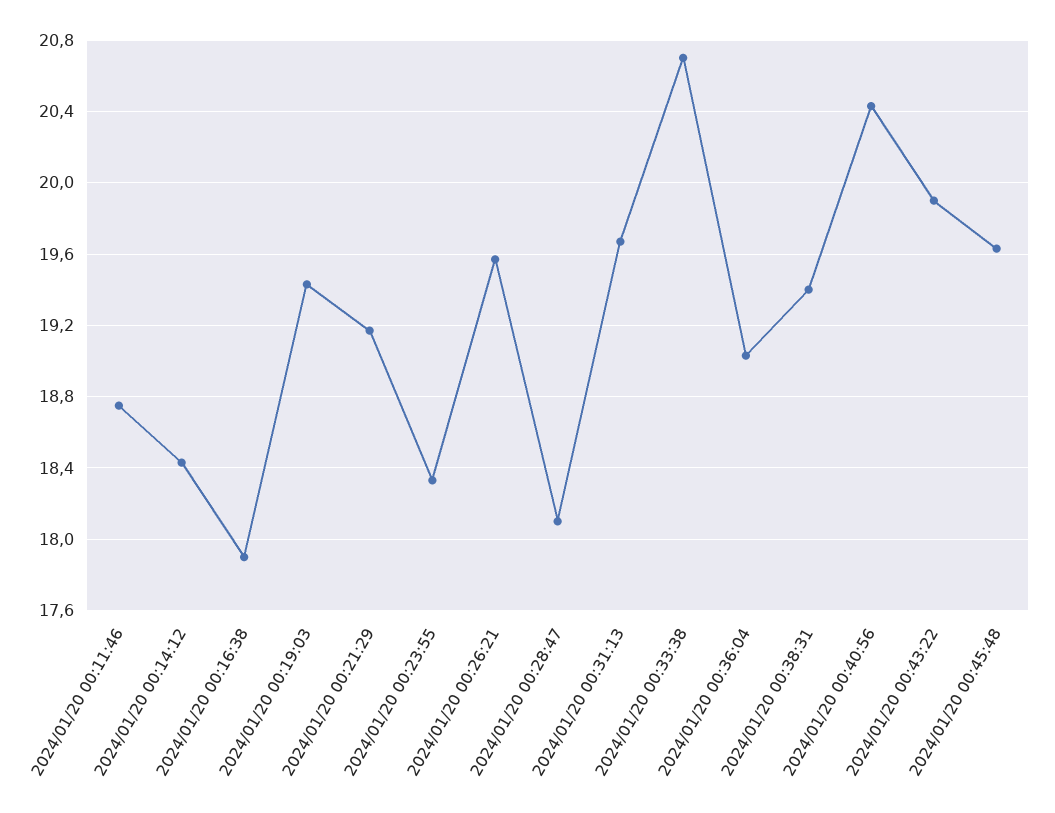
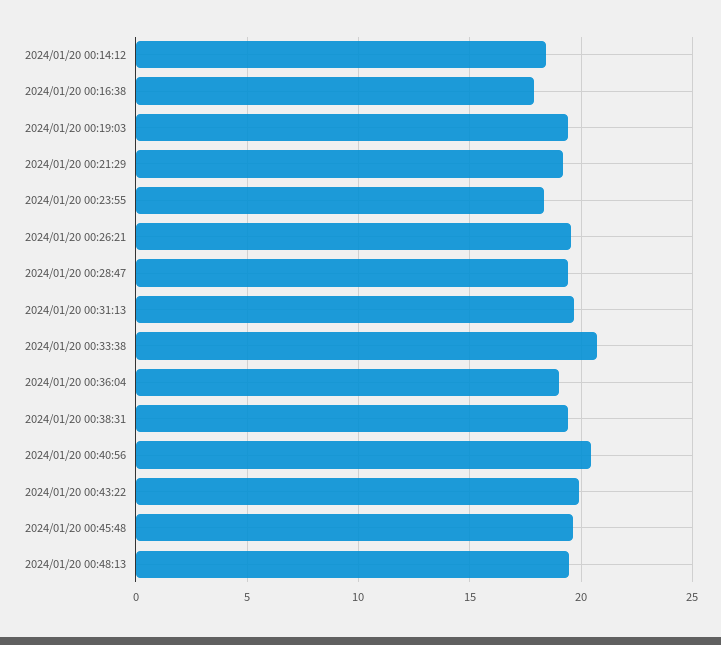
2024/01/20 00:11:46: 18.75 -> none
2024/01/20 00:28:47: 18.1 -> 19.5
2024/01/20 00:48:13: none -> 19.5

